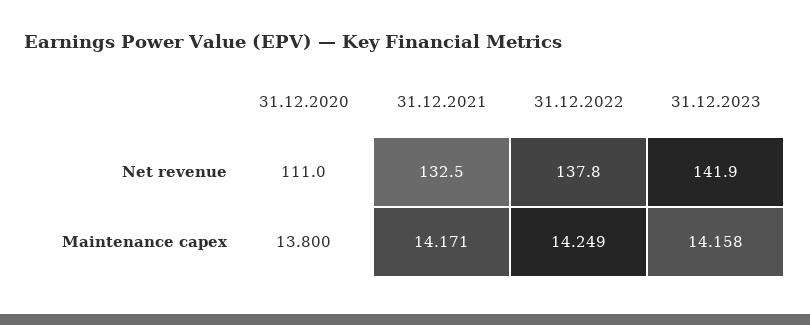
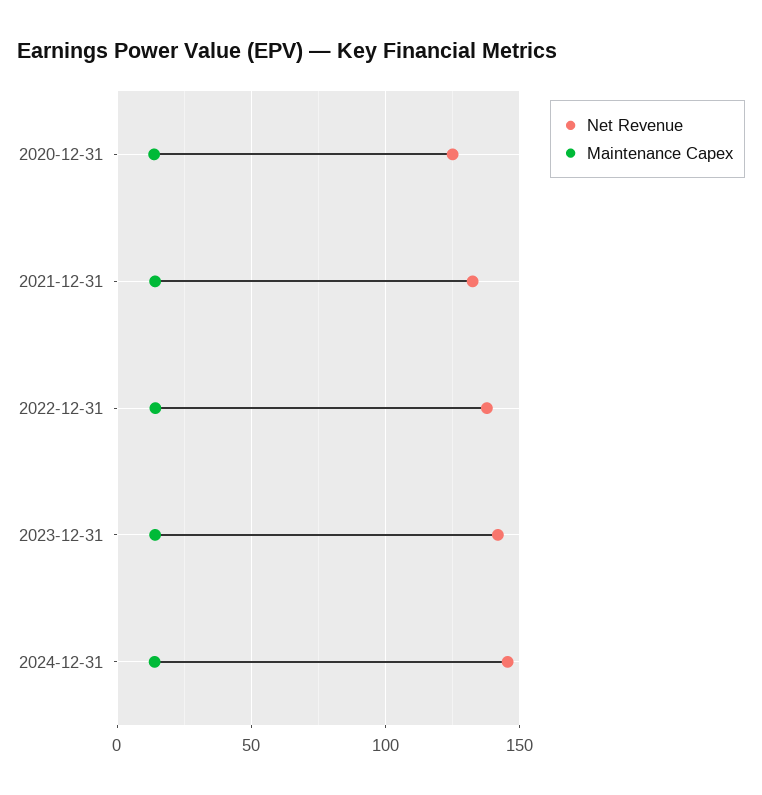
Net revenue, 31.12.2020: 111 -> 125
Net revenue, 2024-12-31: none -> 145
Maintenance capex, 2024-12-31: none -> 15

